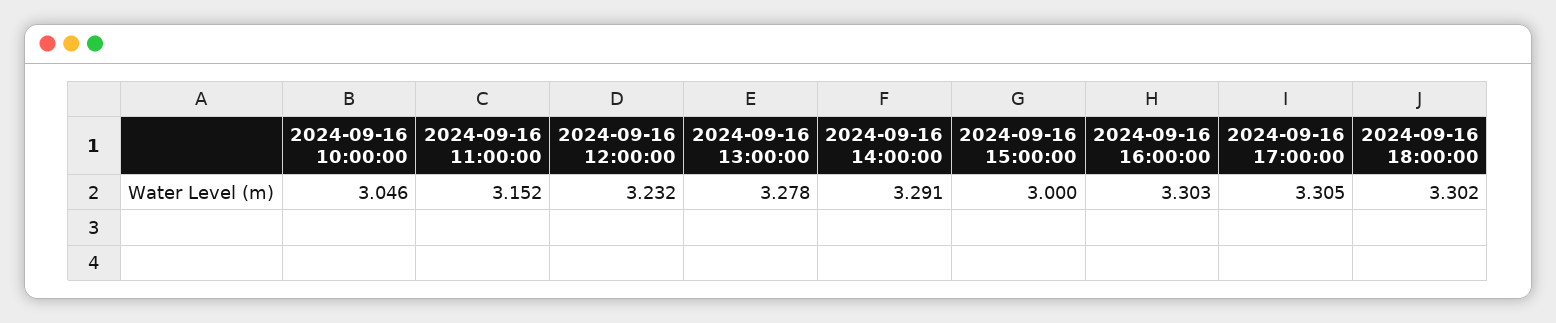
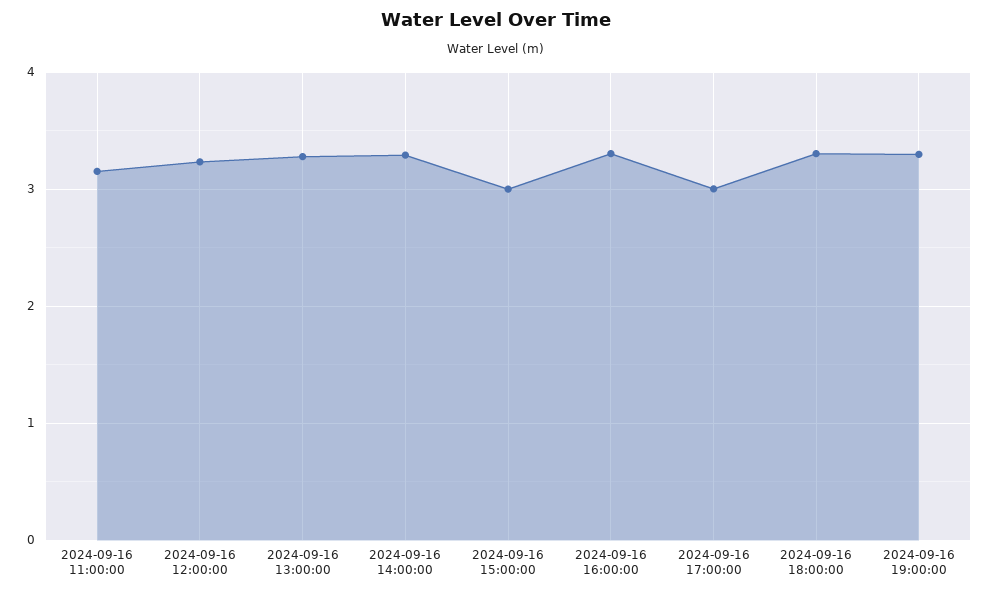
2024-09-16 10:00:00: 3.046 -> none
2024-09-16 17:00:00: 3.305 -> 3
2024-09-16 19:00:00: none -> 3.3

